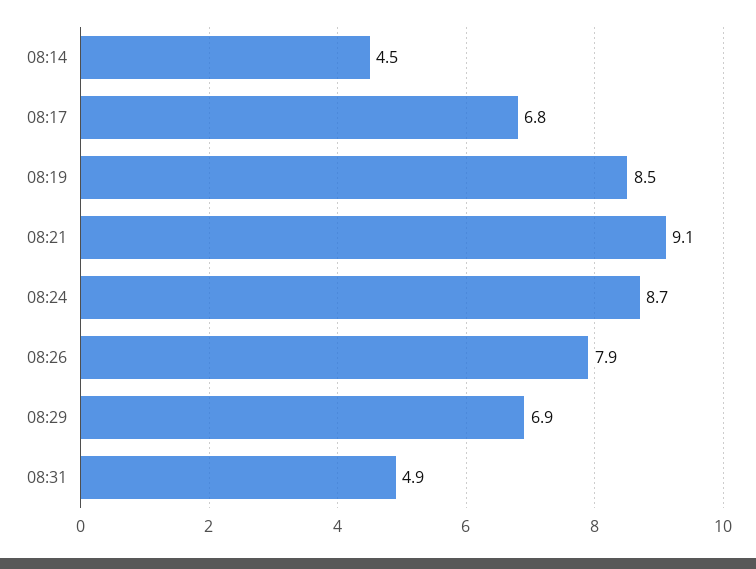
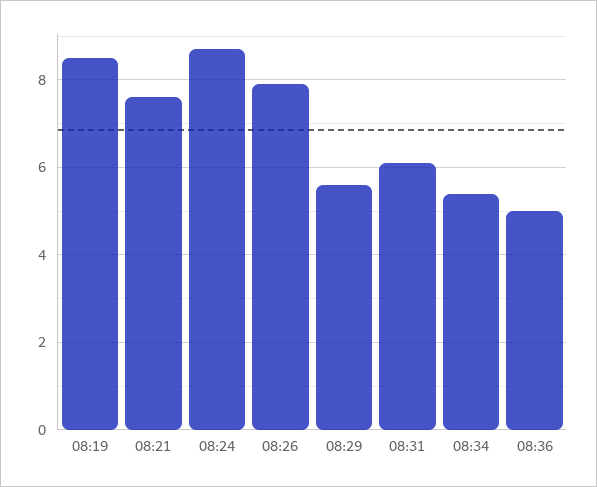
08:14: 4.5 -> none
08:17: 6.8 -> none
08:21: 9.1 -> 7.5
08:29: 6.9 -> 5.5
08:31: 4.9 -> 6
08:34: none -> 5.5
08:36: none -> 5

